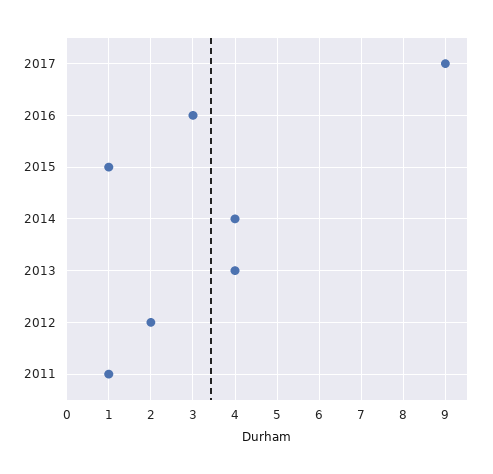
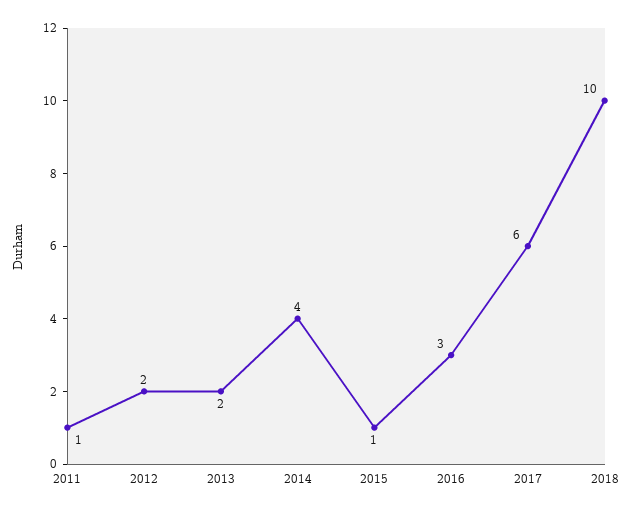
2017: 9 -> 6
2013: 4 -> 2
2018: none -> 10

